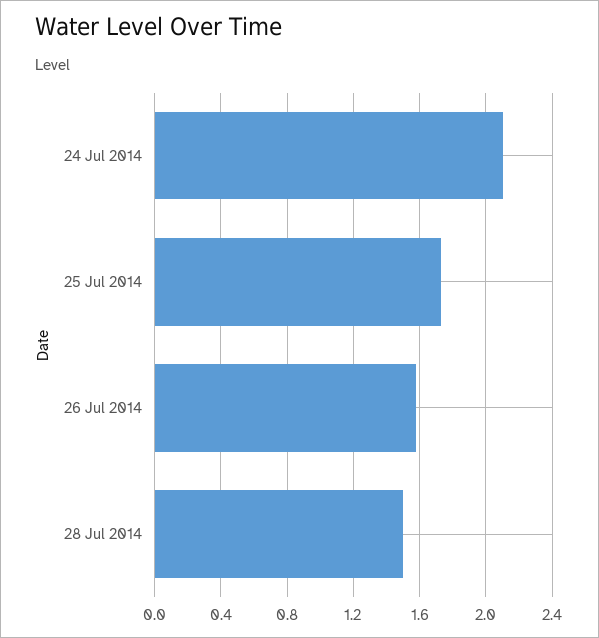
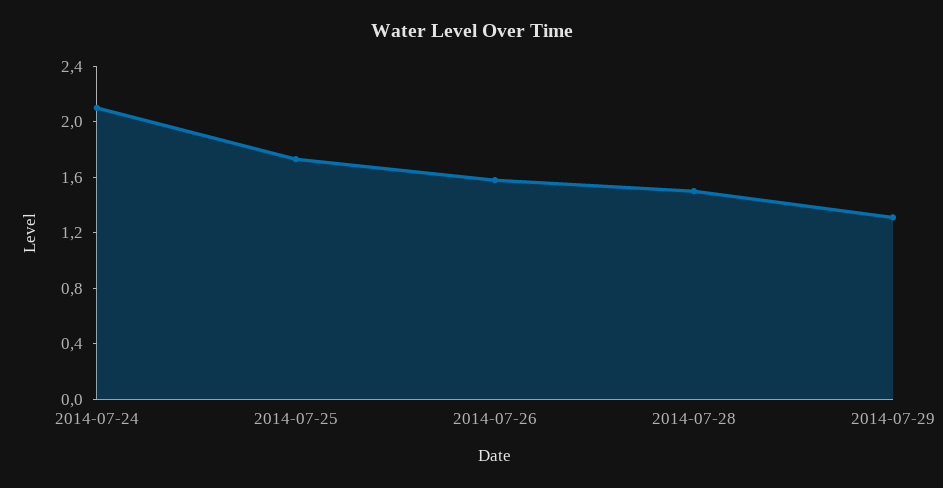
2014-07-29: none -> 1.3

